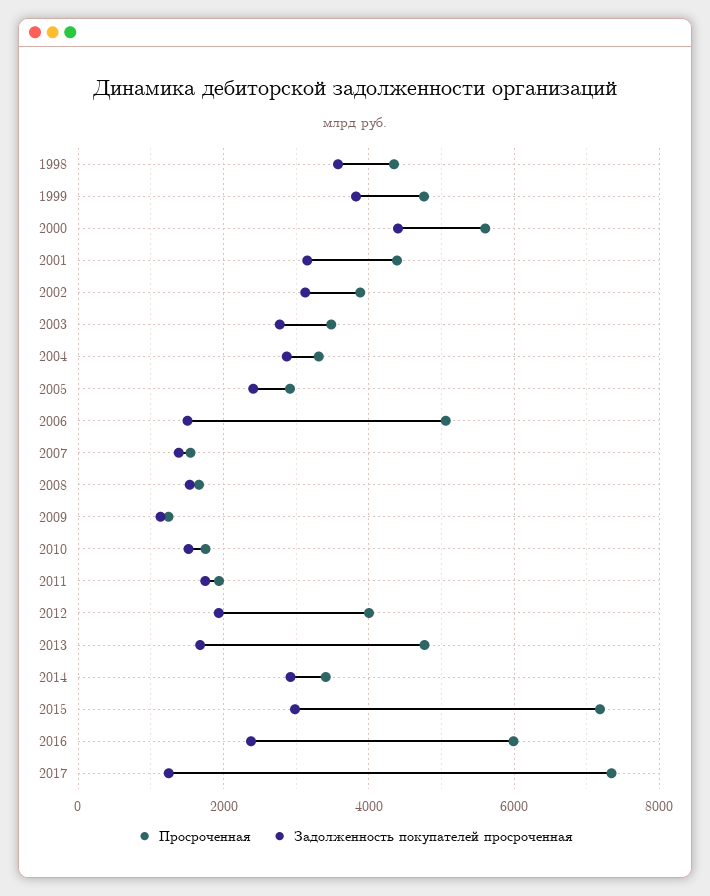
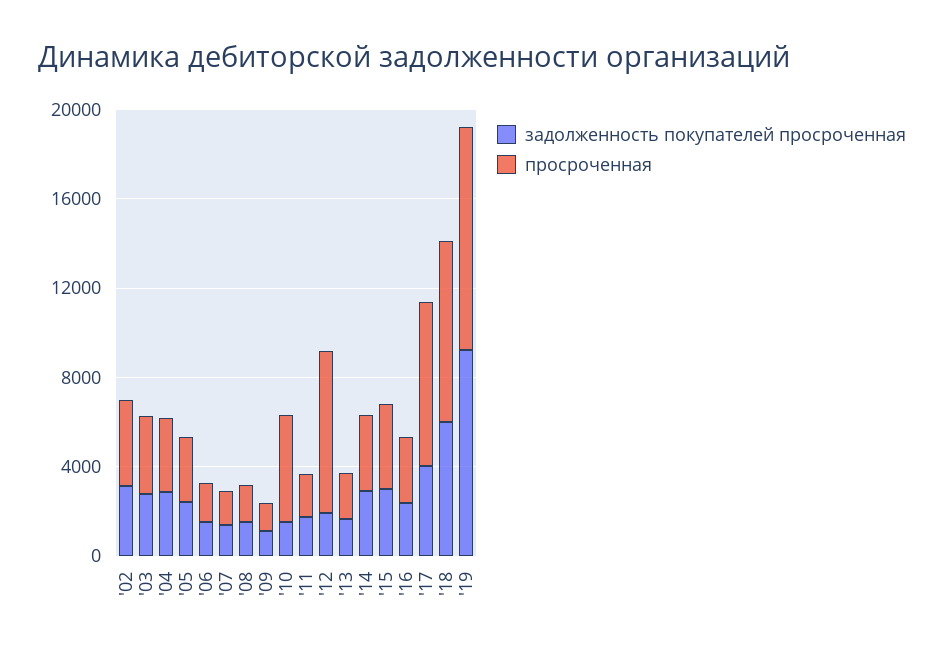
Просроченная, 1998: 4400 -> none
Задолженность покупателей просроченная, 1998: 3600 -> none
Просроченная, 1999: 4800 -> none
Задолженность покупателей просроченная, 1999: 3800 -> none
Просроченная, 2000: 5600 -> none
Задолженность покупателей просроченная, 2000: 4400 -> none
Просроченная, 2001: 4400 -> none
Задолженность покупателей просроченная, 2001: 3200 -> none
Просроченная, 2006: 5000 -> 2000
Просроченная, 2010: 1800 -> 5000
Просроченная, 2012: 4000 -> 7000
Просроченная, 2013: 4800 -> 2000
Просроченная, 2015: 7200 -> 4000
Просроченная, 2016: 6000 -> 3000
Задолженность покупателей просроченная, 2017: 1200 -> 4000
Задолженность покупателей просроченная, '18: none -> 6000
Просроченная, '18: none -> 8000
Задолженность покупателей просроченная, '19: none -> 9000
Просроченная, '19: none -> 10000

